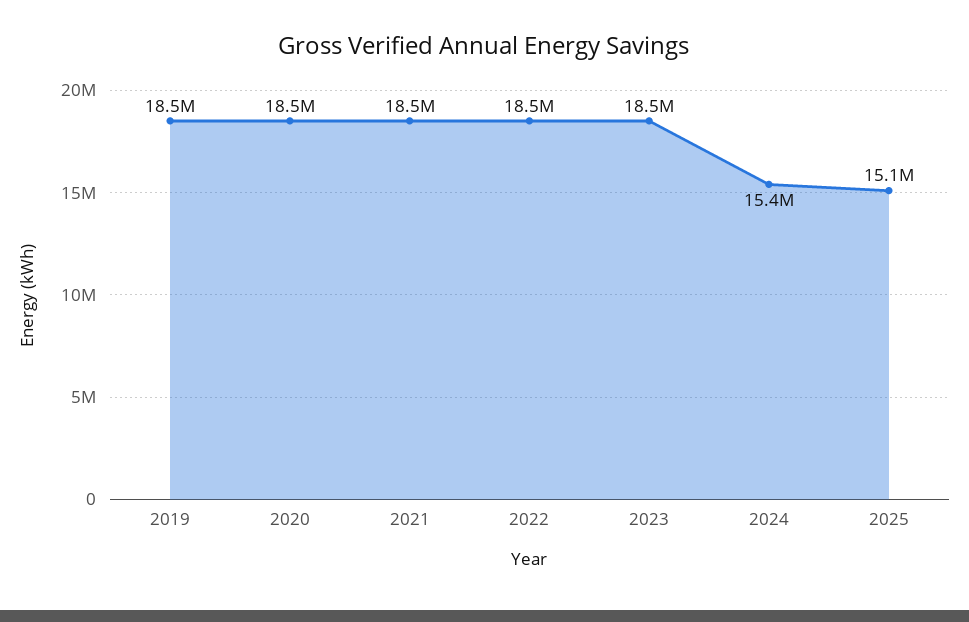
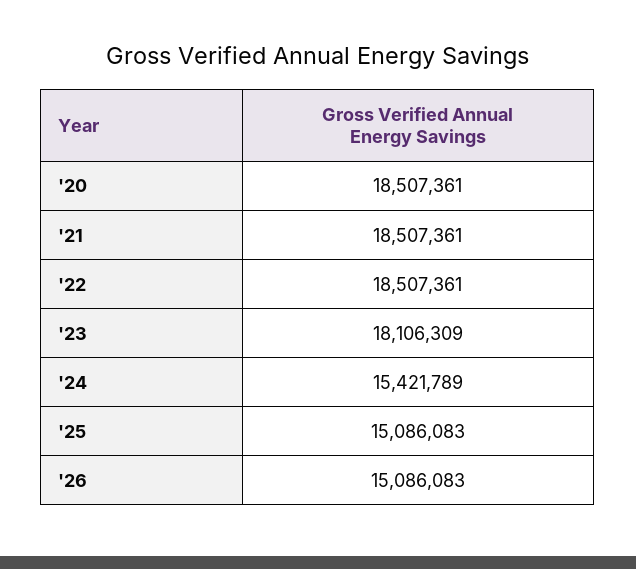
2019: 18500000 -> none
2023: 18500000 -> 18106309
'26: none -> 15086083

